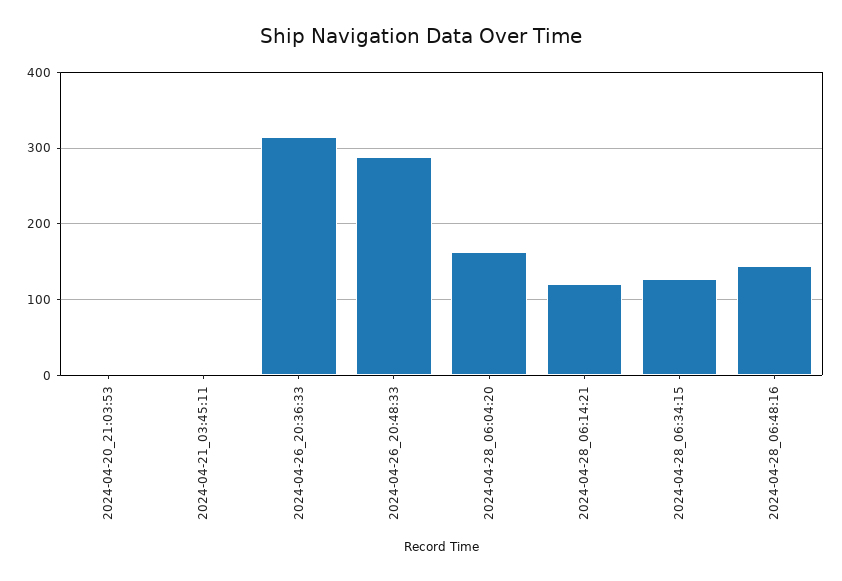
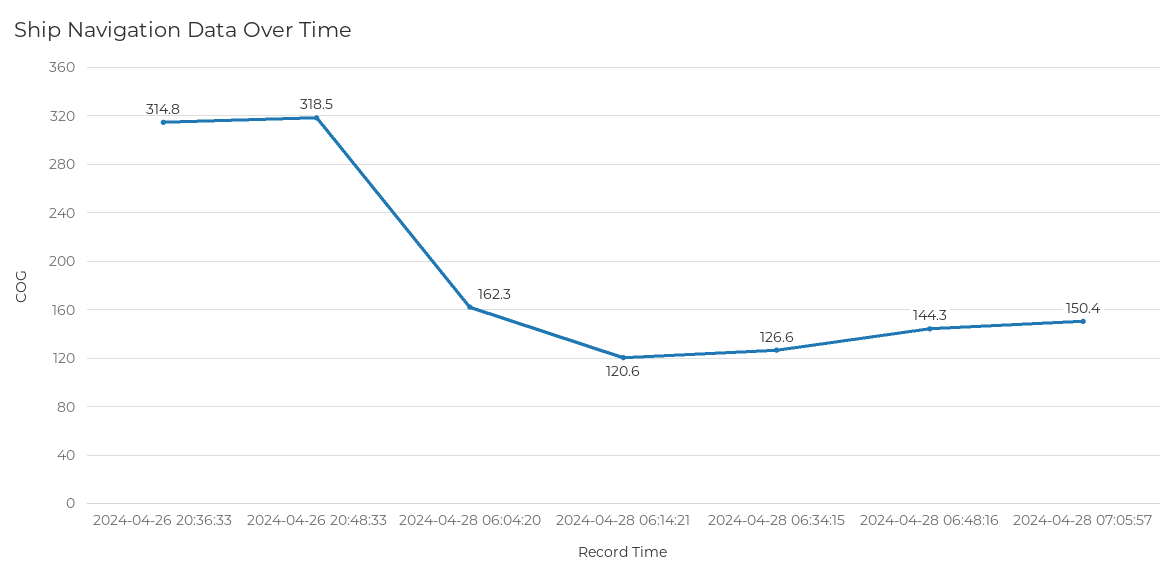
2024-04-20_21:03:53: 0 -> none
2024-04-21_03:45:11: 0 -> none
2024-04-26_20:48:33: 290 -> 318.5
2024-04-28 07:05:57: none -> 150.4

